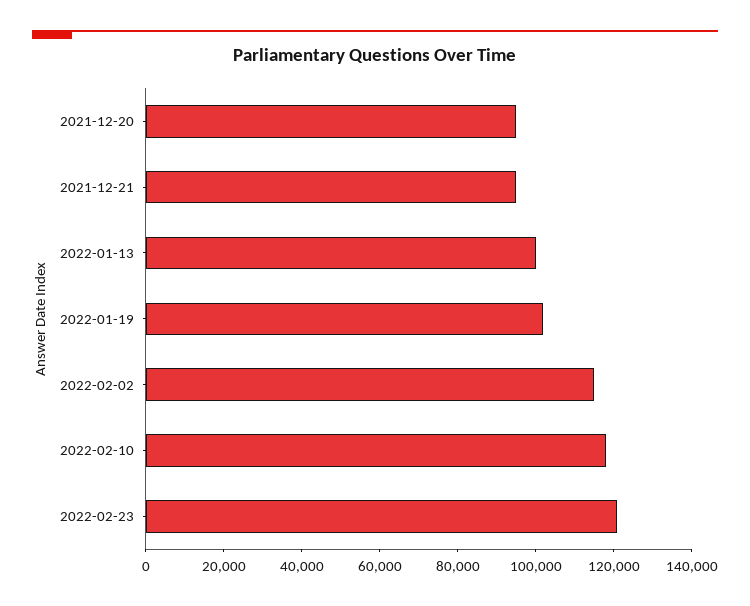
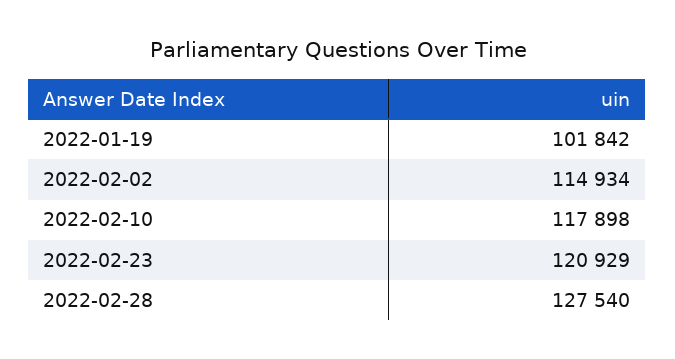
2021-12-20: 95000 -> none
2021-12-21: 95000 -> none
2022-01-13: 100000 -> none
2022-02-28: none -> 127540

